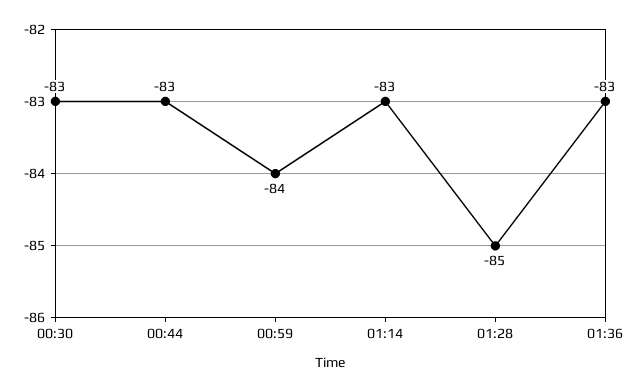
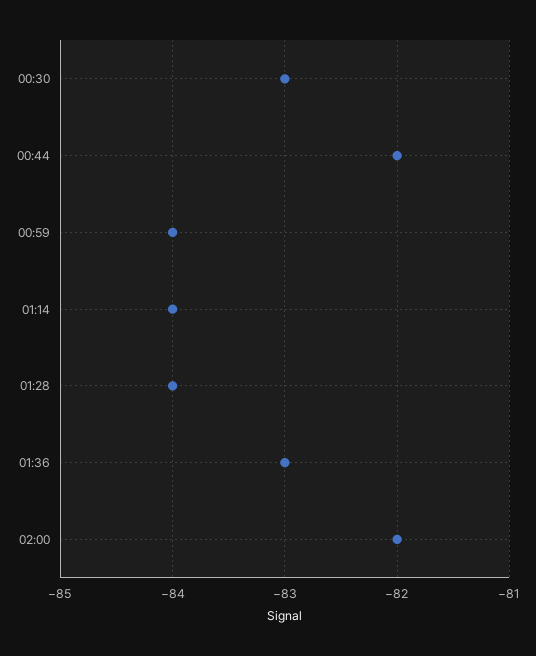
00:44: -83 -> -82
01:14: -83 -> -84
01:28: -85 -> -84
02:00: none -> -82

